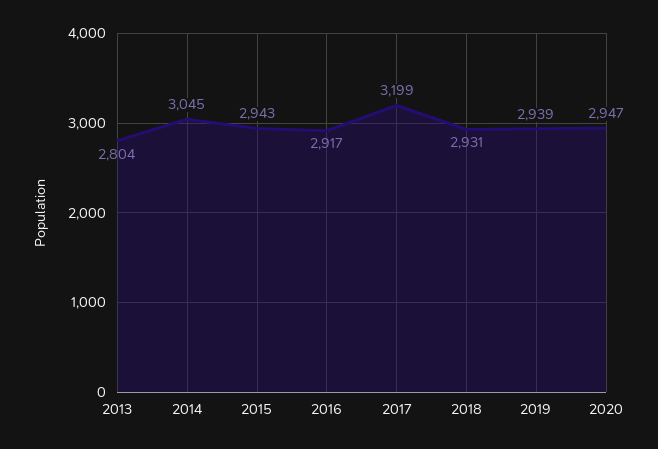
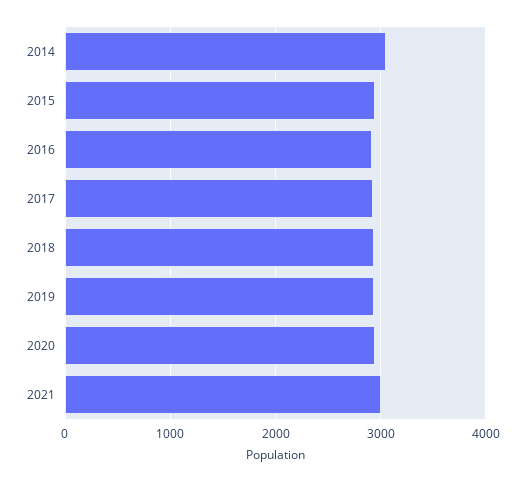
2013: 2804 -> none
2017: 3199 -> 2900
2021: none -> 3000

